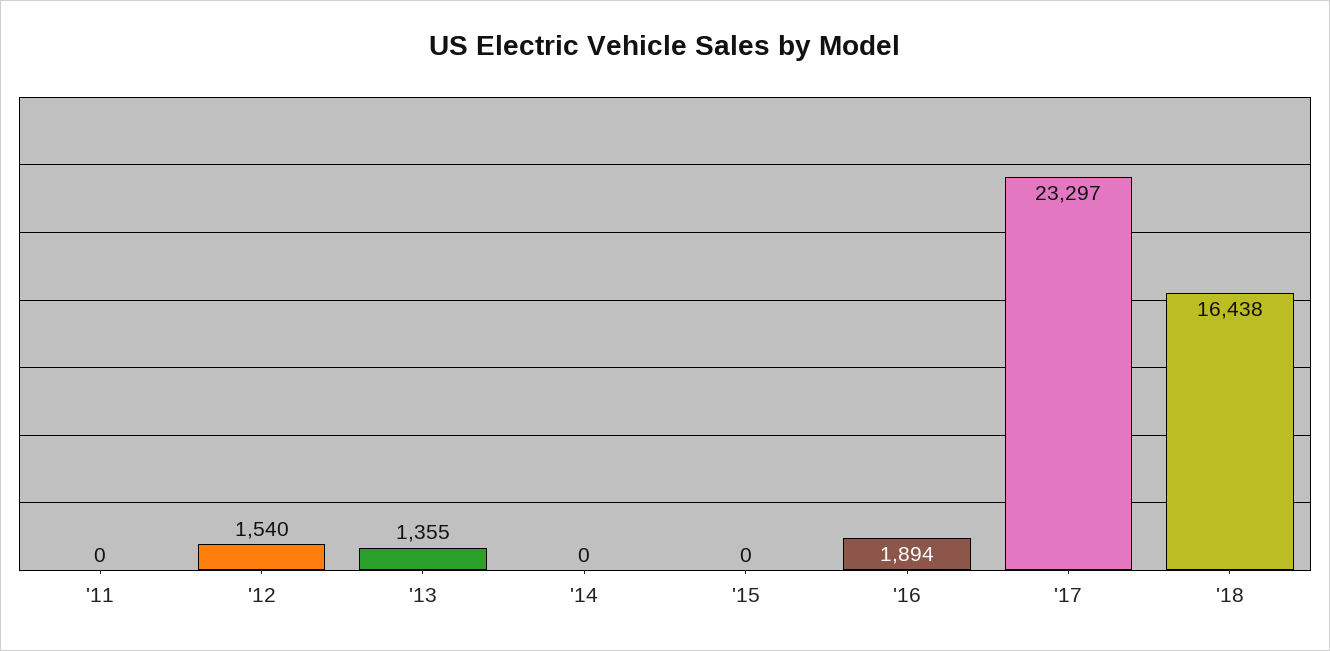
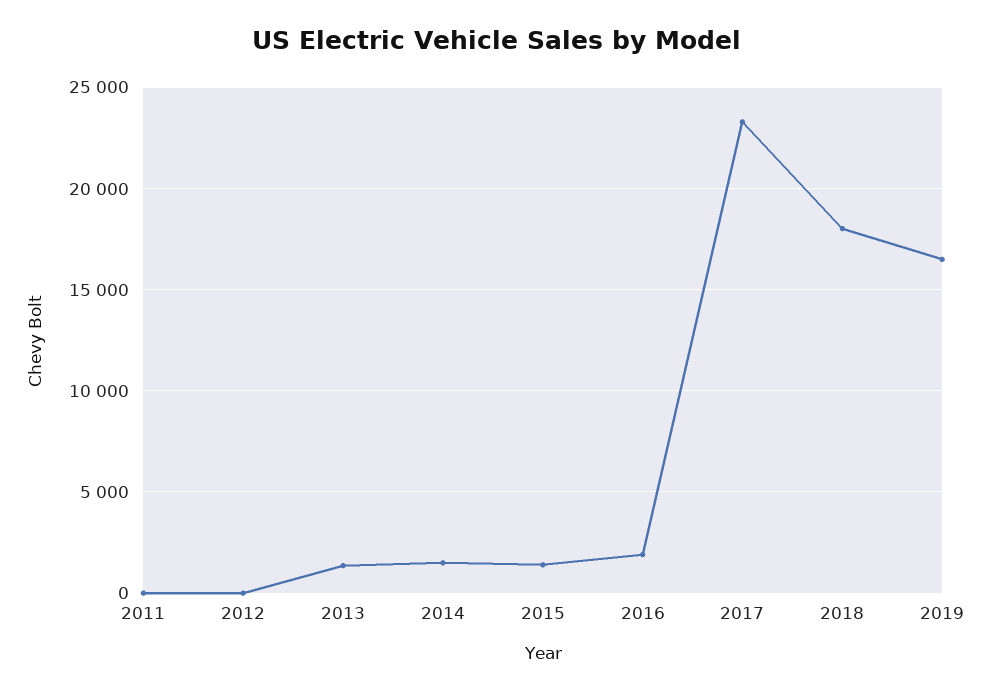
'12: 1540 -> 0
'14: 0 -> 1500
'15: 0 -> 1500
'18: 16438 -> 18000
2019: none -> 16500

